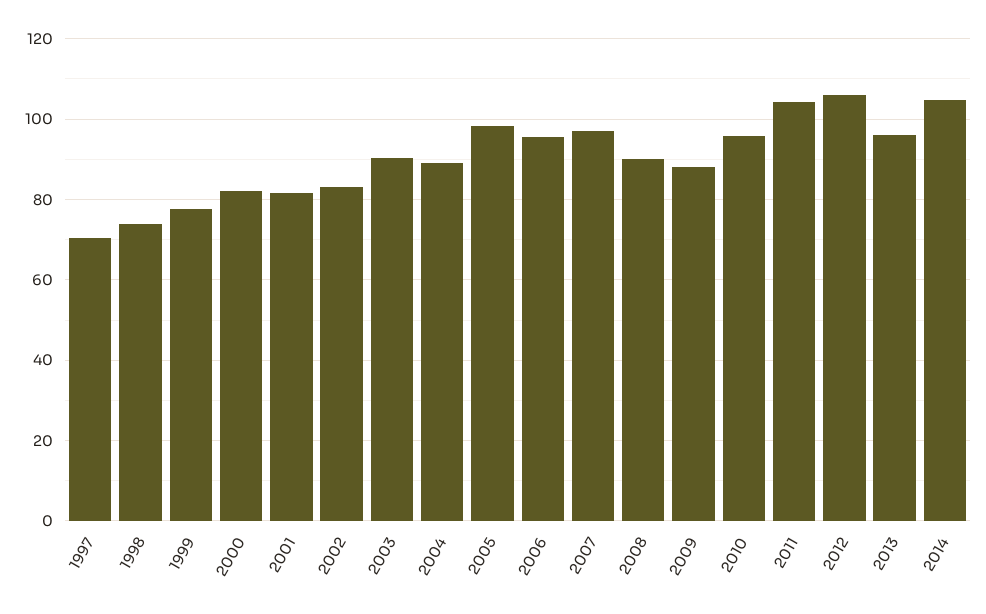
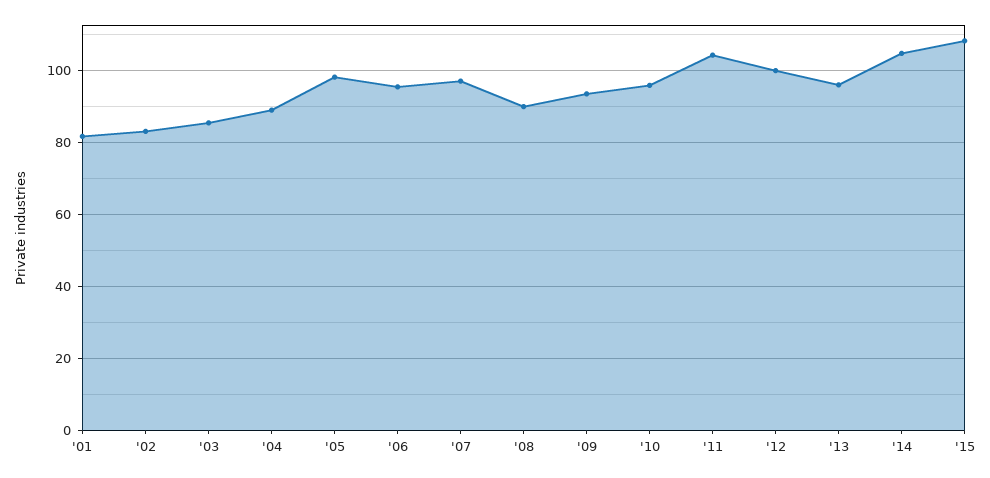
1997: 70 -> none
1998: 74 -> none
1999: 78 -> none
2000: 82 -> none
2003: 90 -> 86
2009: 88 -> 94
2012: 106 -> 100
'15: none -> 108

